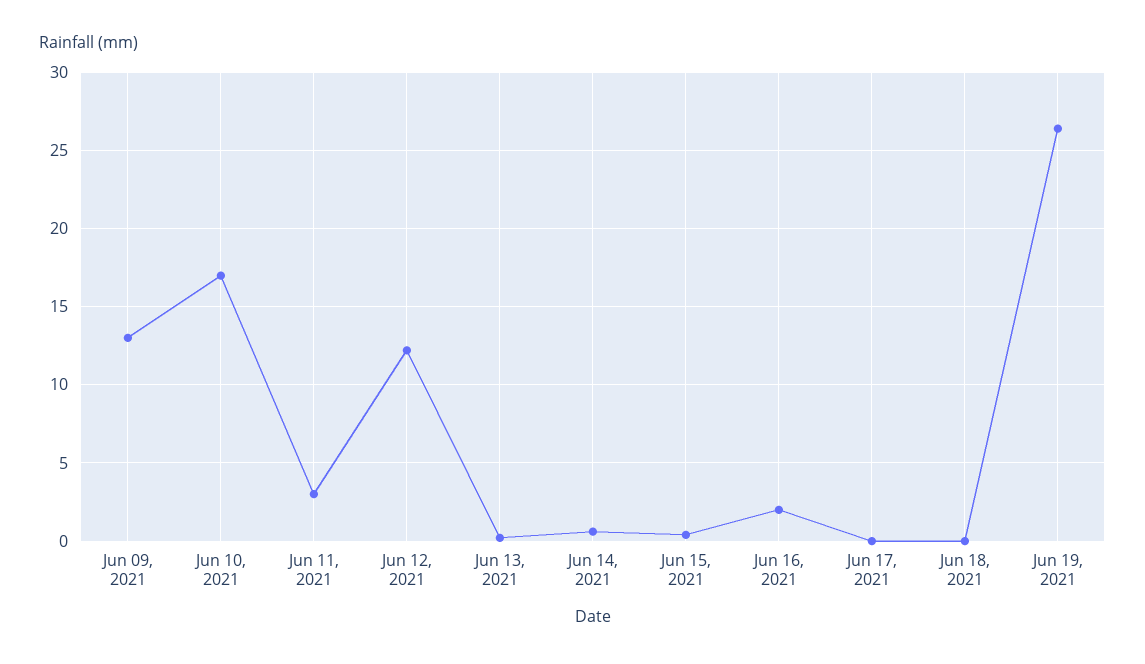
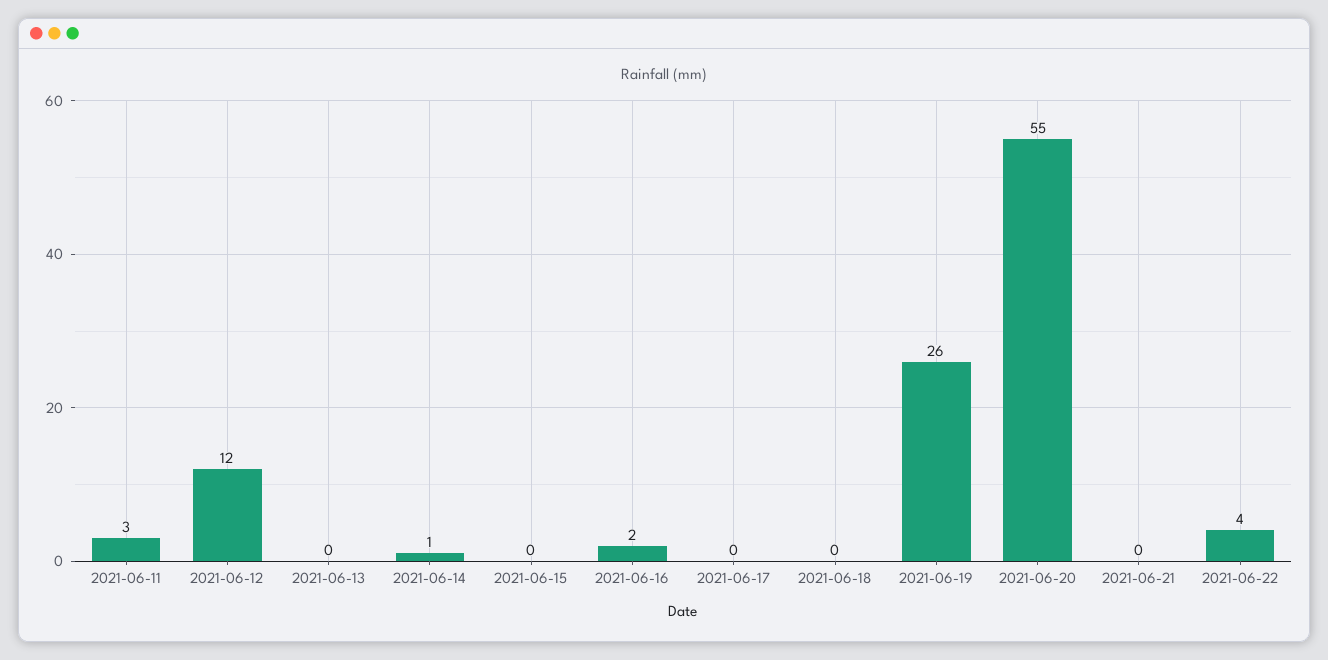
Jun 09, 2021: 13 -> none
Jun 10, 2021: 17 -> none
2021-06-20: none -> 55
2021-06-21: none -> 0
2021-06-22: none -> 4

